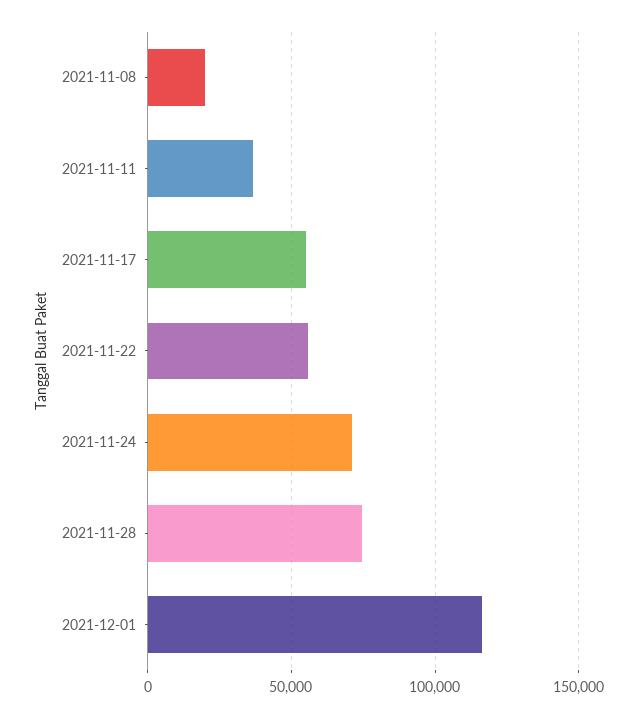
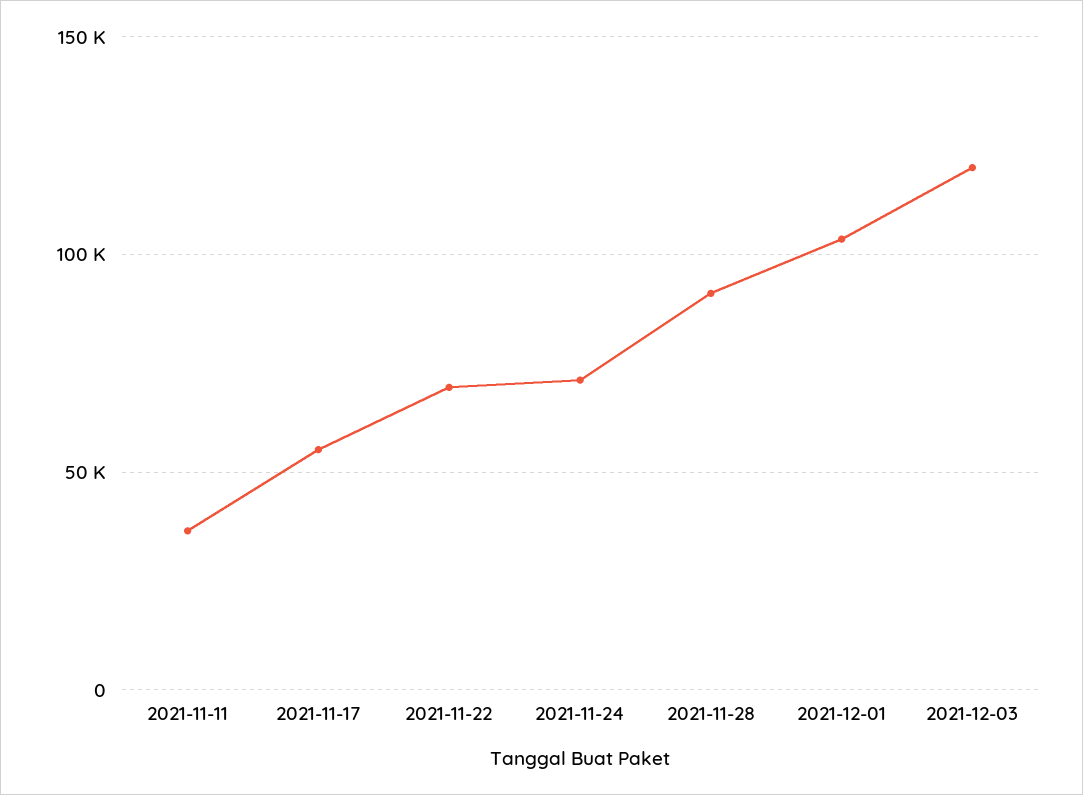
2021-11-08: 20000 -> none
2021-11-22: 55000 -> 70000
2021-11-28: 75000 -> 90000
2021-12-01: 115000 -> 105000
2021-12-03: none -> 120000

